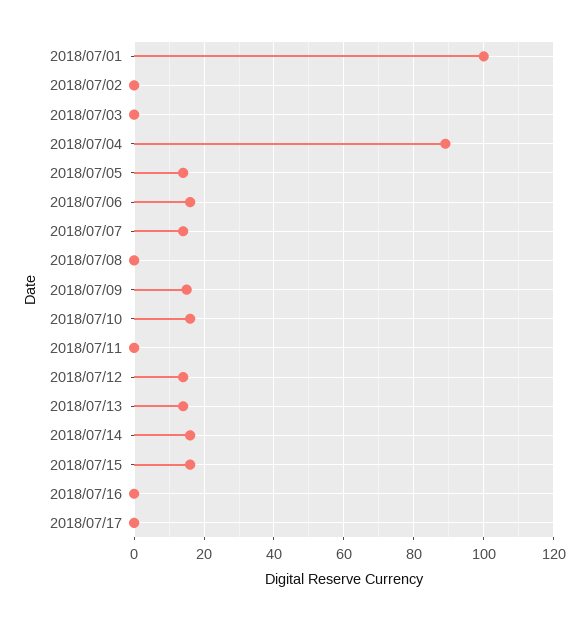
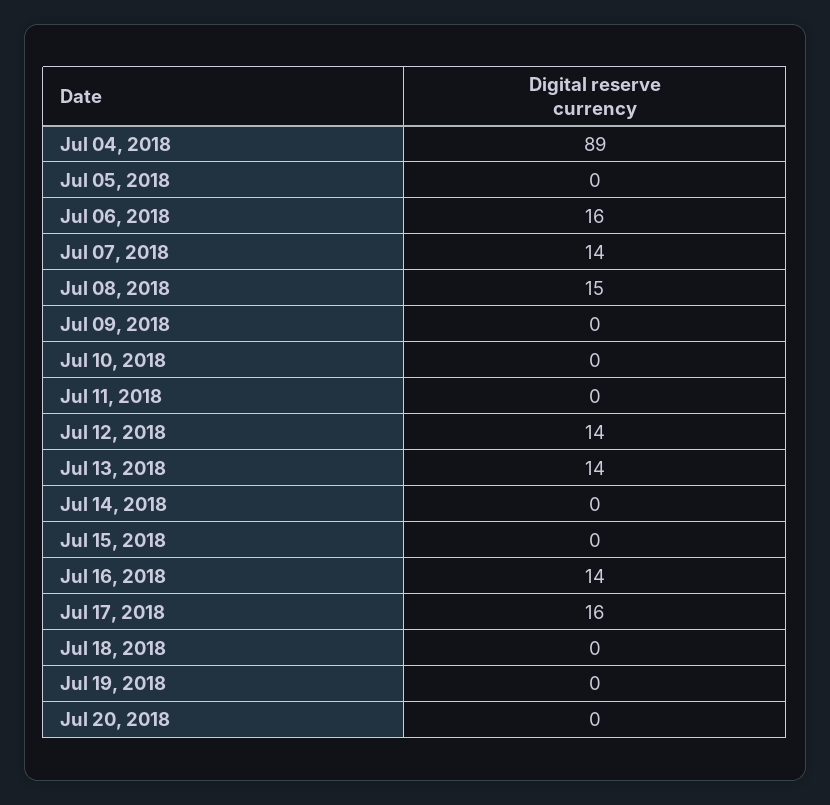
2018/07/01: 100 -> none
2018/07/02: 0 -> none
2018/07/03: 0 -> none
2018/07/05: 15 -> 0
2018/07/08: 0 -> 15
2018/07/09: 15 -> 0
2018/07/10: 15 -> 0
2018/07/14: 15 -> 0
2018/07/15: 15 -> 0
2018/07/16: 0 -> 14
2018/07/17: 0 -> 16
Jul 18, 2018: none -> 0
Jul 19, 2018: none -> 0
Jul 20, 2018: none -> 0

